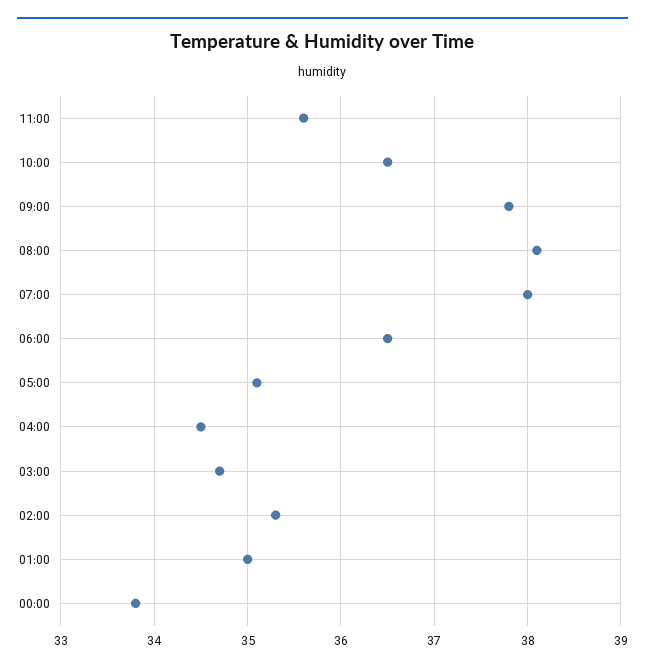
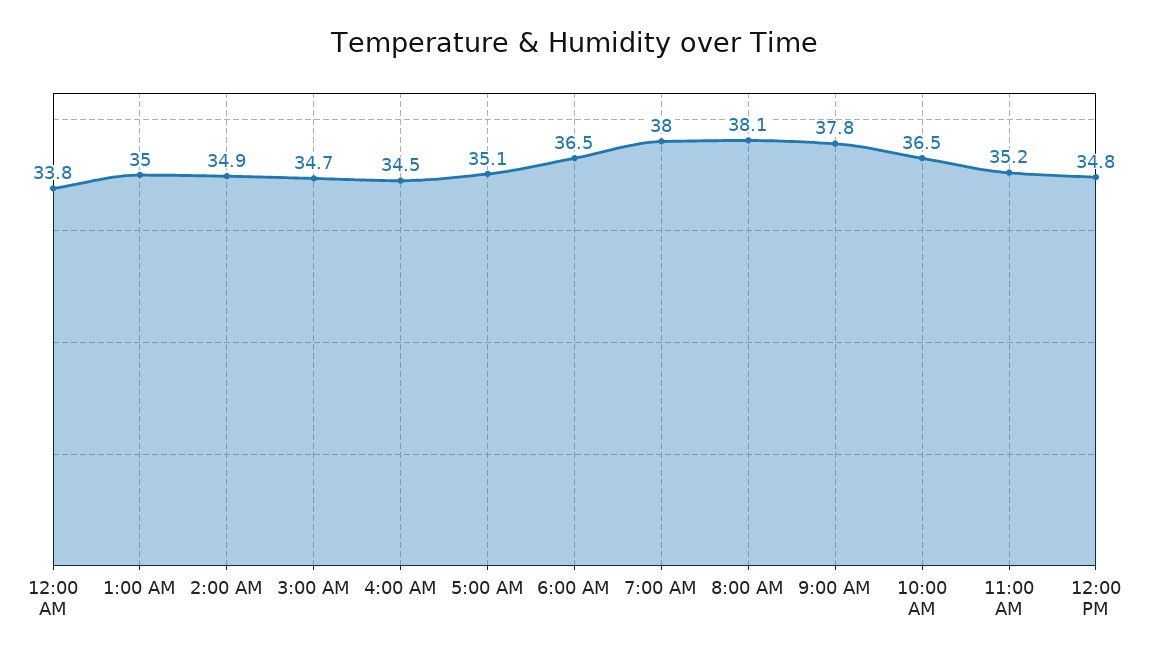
11:00: 35.6 -> 35.2
02:00: 35.3 -> 34.9
12:00 PM: none -> 34.8

